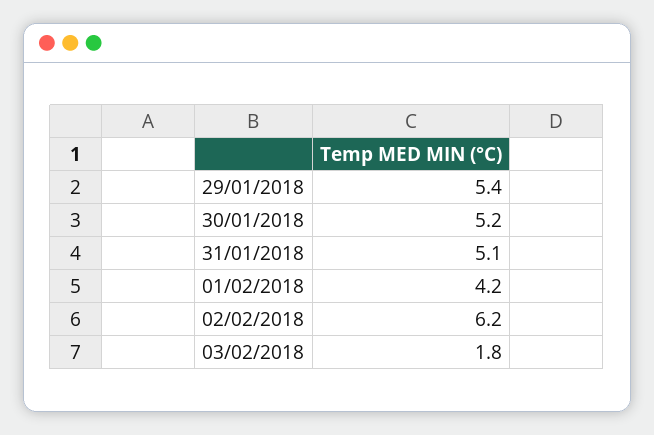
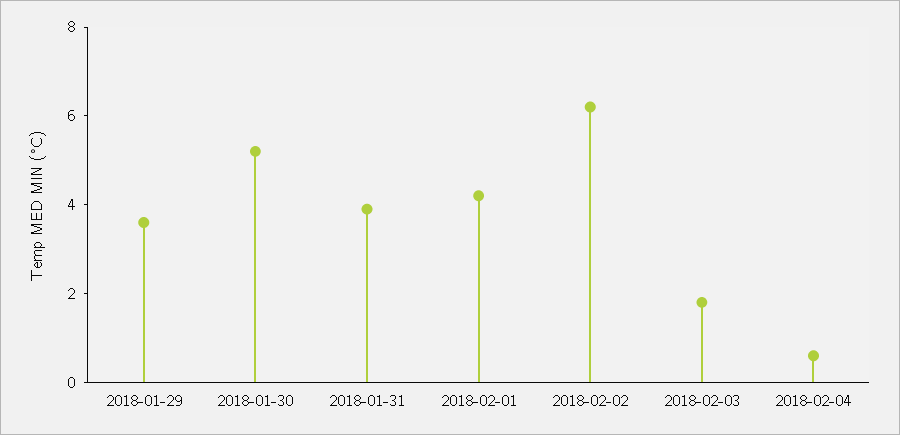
29/01/2018: 5.4 -> 3.5
31/01/2018: 5.1 -> 4
2018-02-04: none -> 0.5

